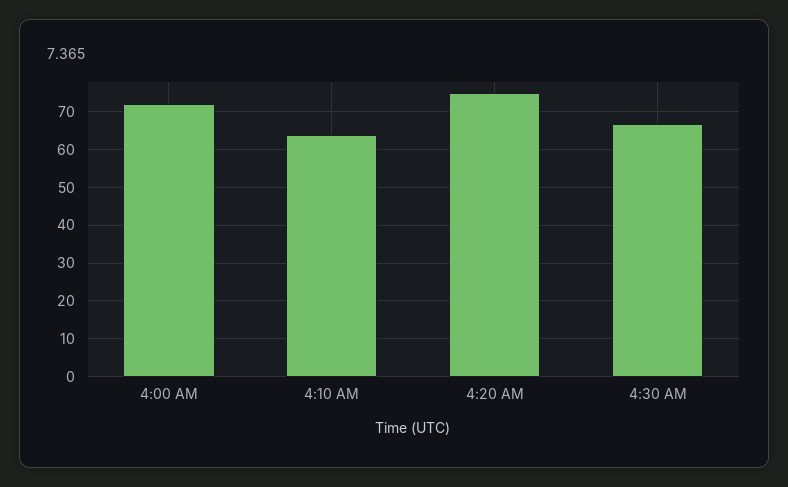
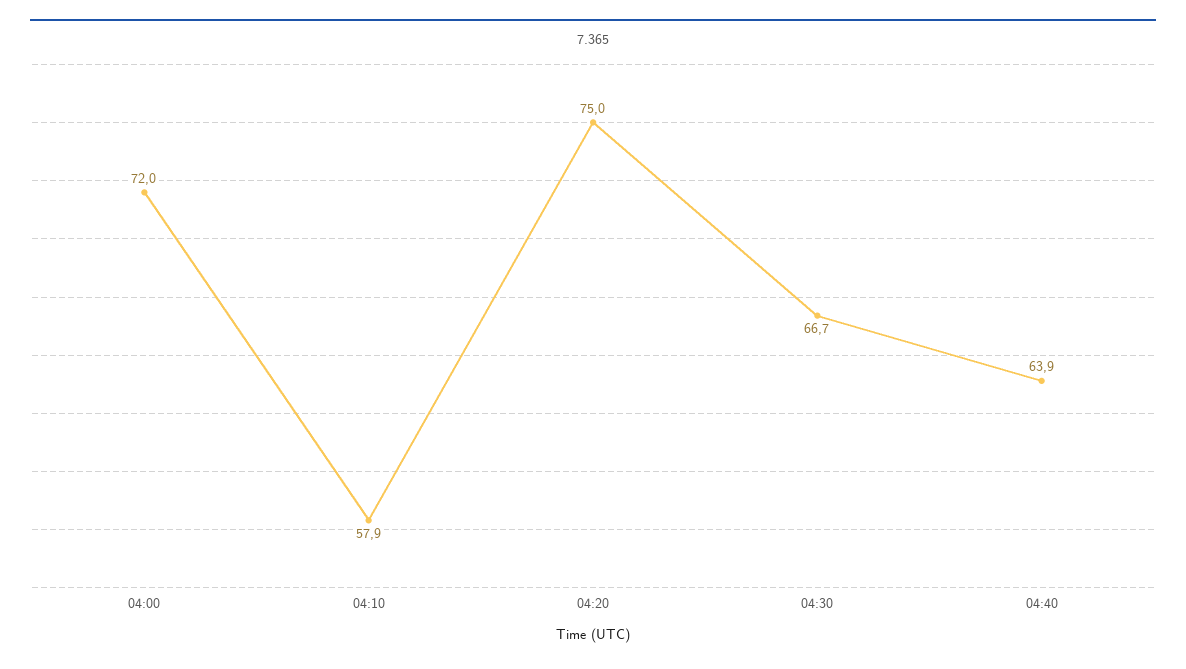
4:10 AM: 64 -> 57.9
04:40: none -> 63.9

